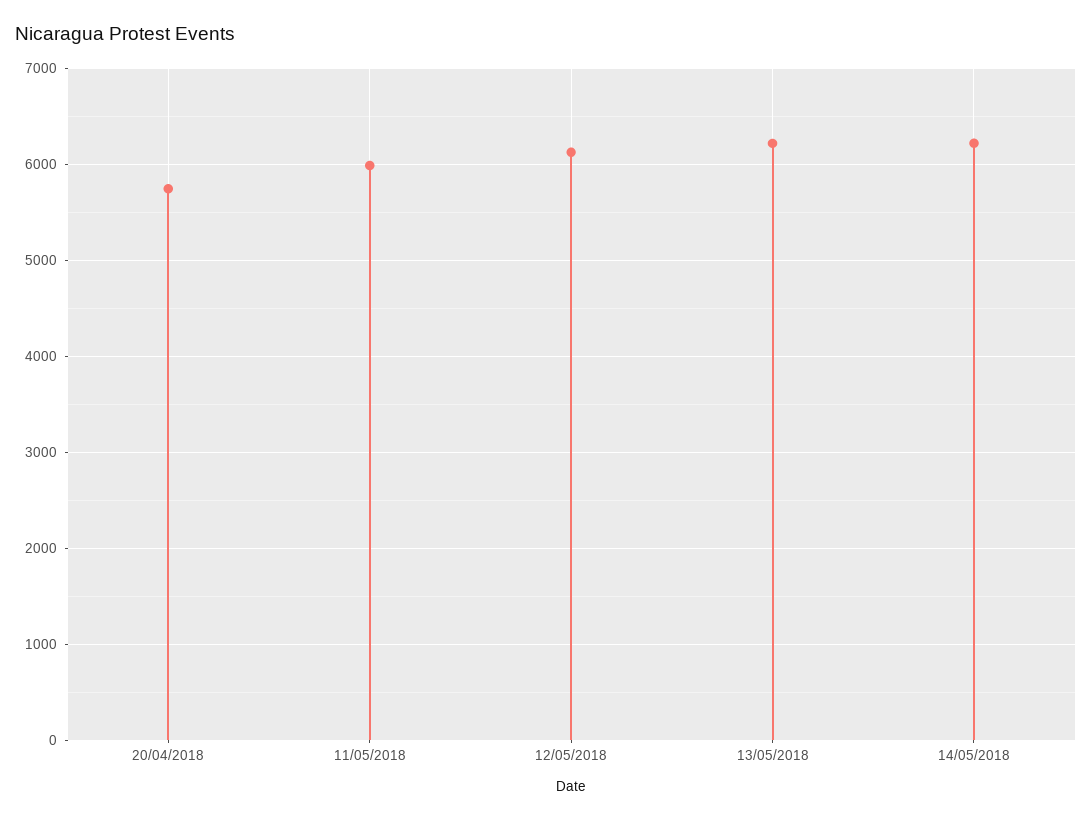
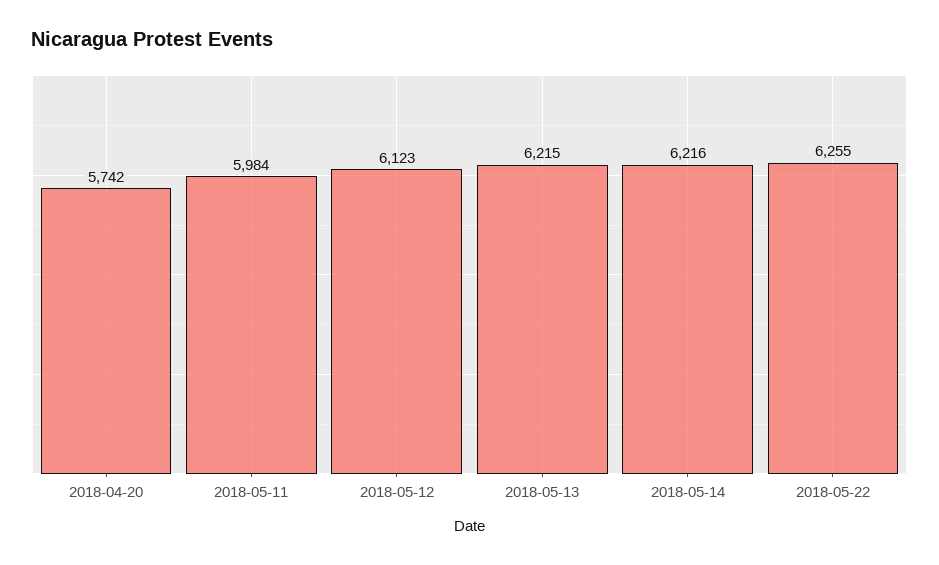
2018-05-22: none -> 6255

